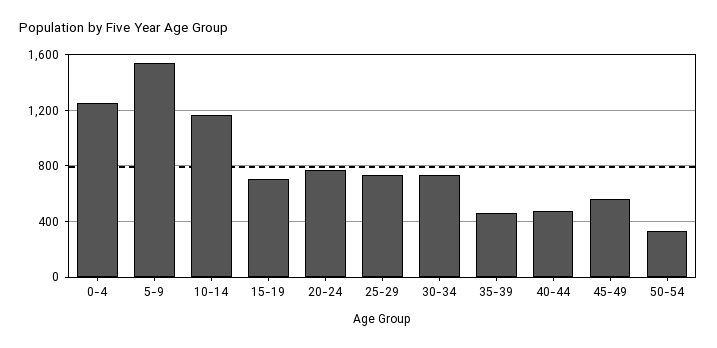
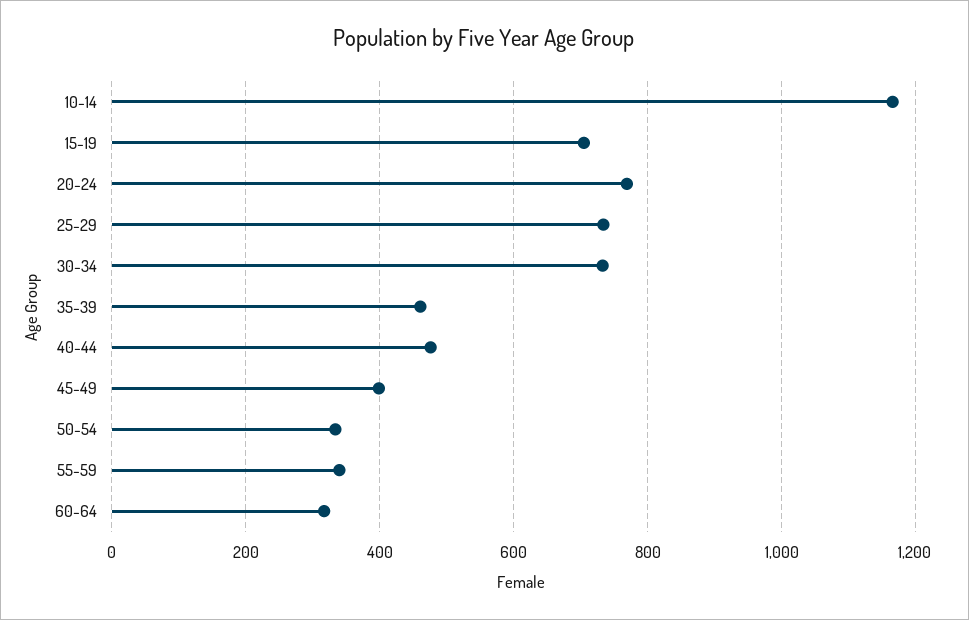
0-4: 1250 -> none
5-9: 1550 -> none
45-49: 550 -> 400
55-59: none -> 340
60-64: none -> 320

